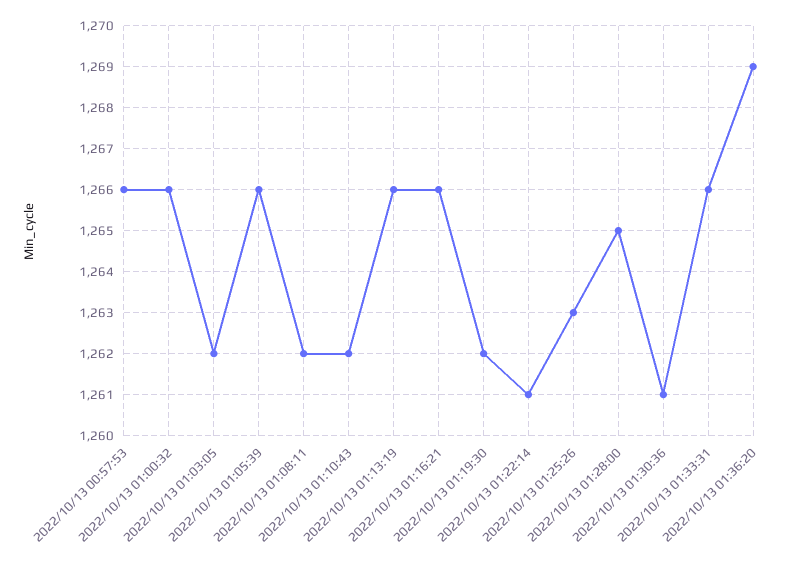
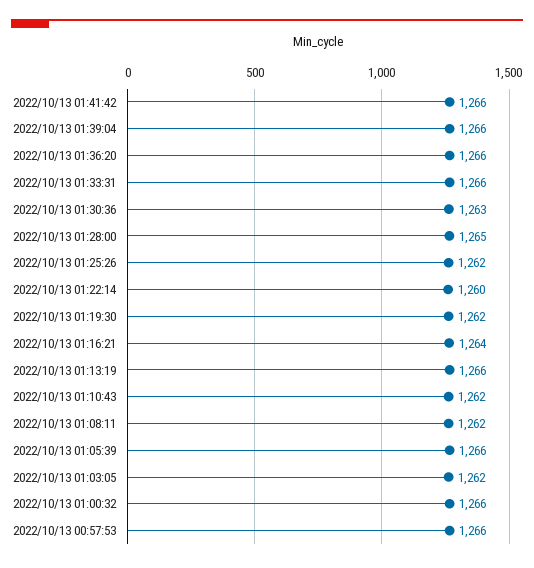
2022/10/13 01:16:21: 1266 -> 1264
2022/10/13 01:22:14: 1261 -> 1260
2022/10/13 01:25:26: 1263 -> 1262
2022/10/13 01:30:36: 1261 -> 1263
2022/10/13 01:36:20: 1269 -> 1266
2022/10/13 01:41:42: none -> 1266
2022/10/13 01:39:04: none -> 1266

